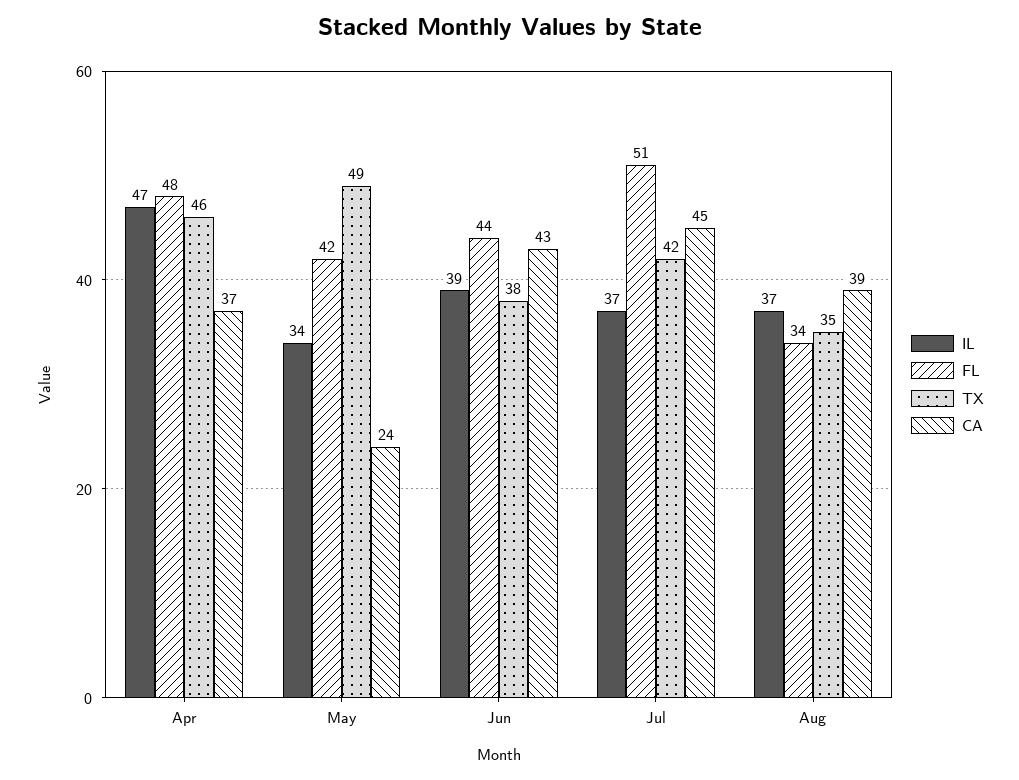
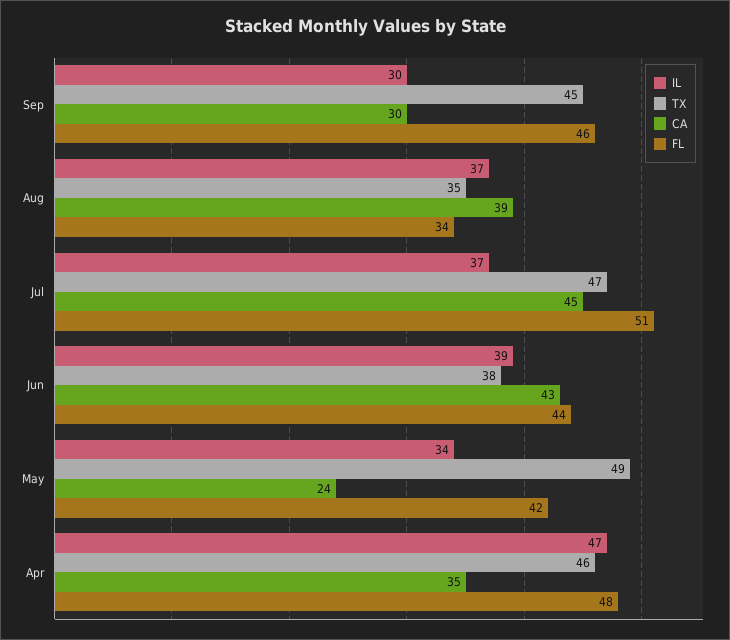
CA, Apr: 37 -> 35
TX, Jul: 42 -> 47
IL, Sep: none -> 30
TX, Sep: none -> 45
CA, Sep: none -> 30
FL, Sep: none -> 46

